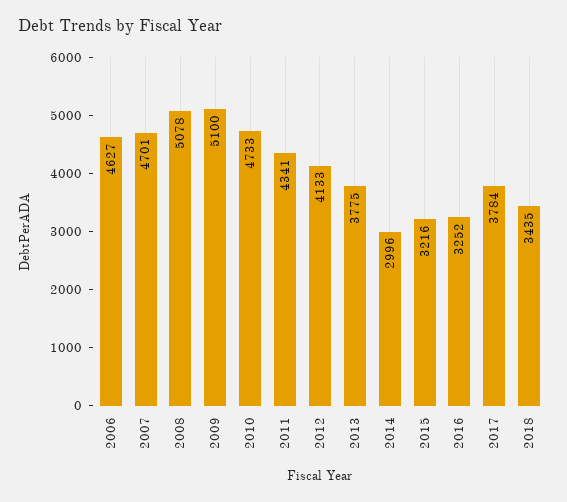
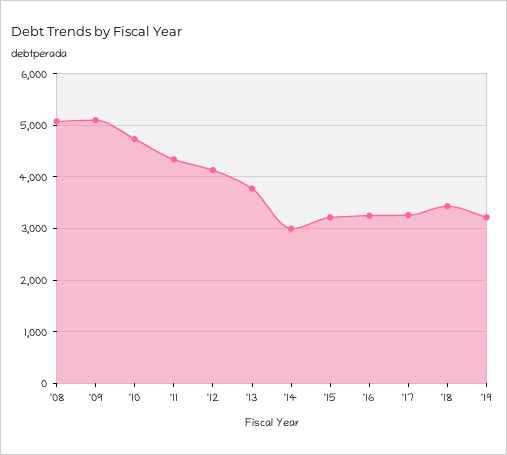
2006: 4627 -> none
2007: 4701 -> none
2017: 3784 -> 3200
'19: none -> 3200

